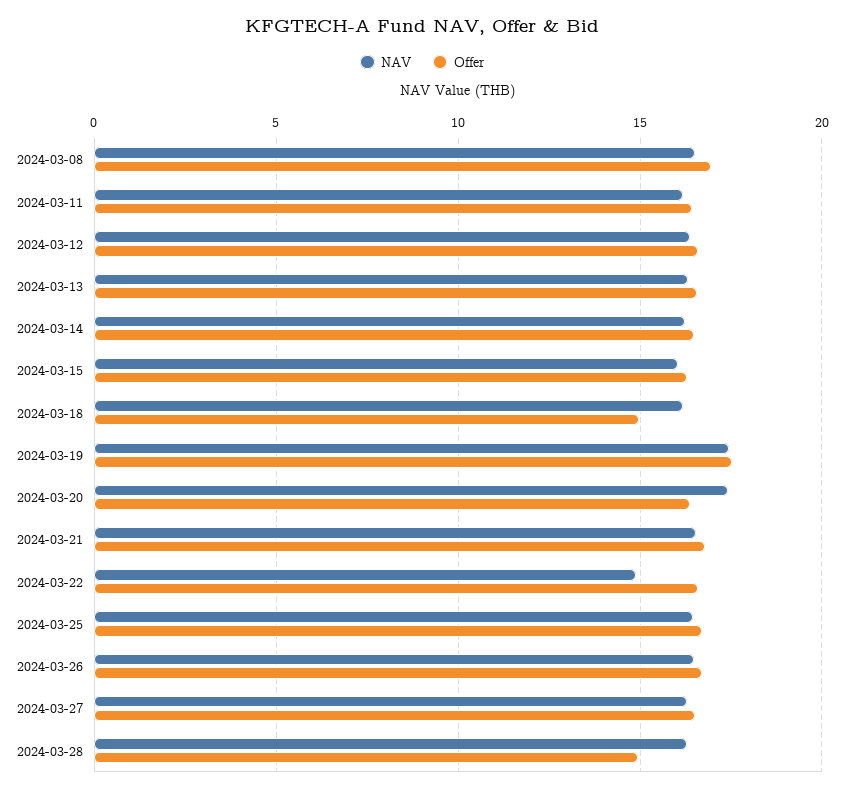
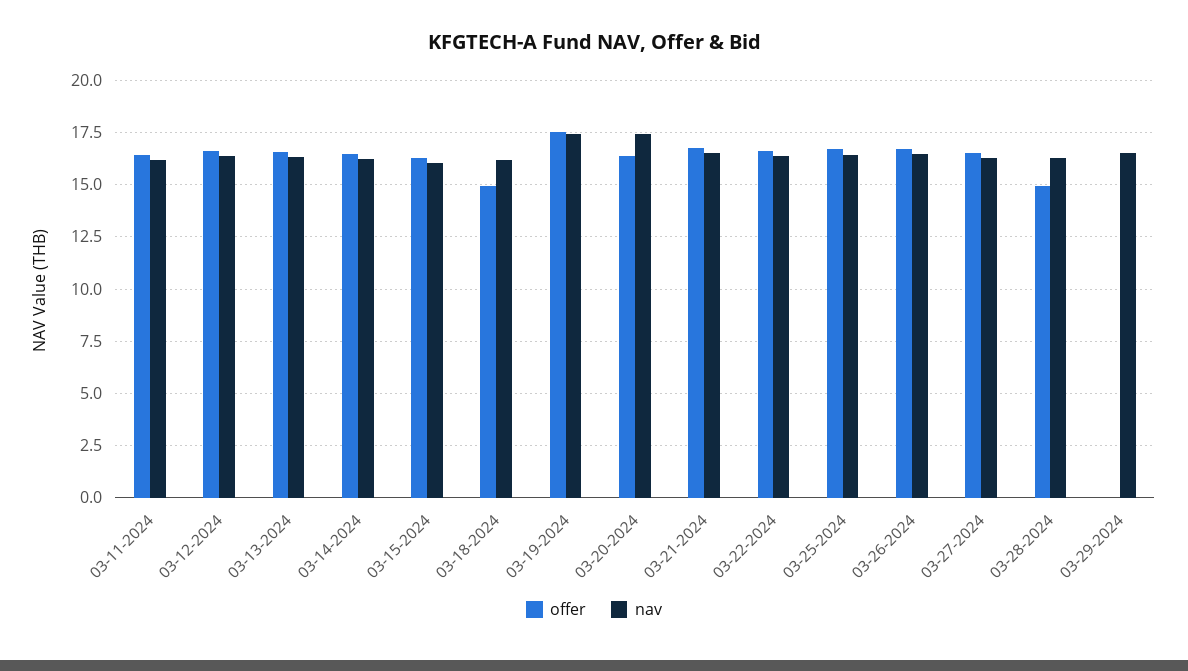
NAV, 2024-03-08: 16.5 -> none
Offer, 2024-03-08: 17 -> none
NAV, 2024-03-22: 15 -> 16.5
Offer, 03-29-2024: none -> 0
NAV, 03-29-2024: none -> 16.5

